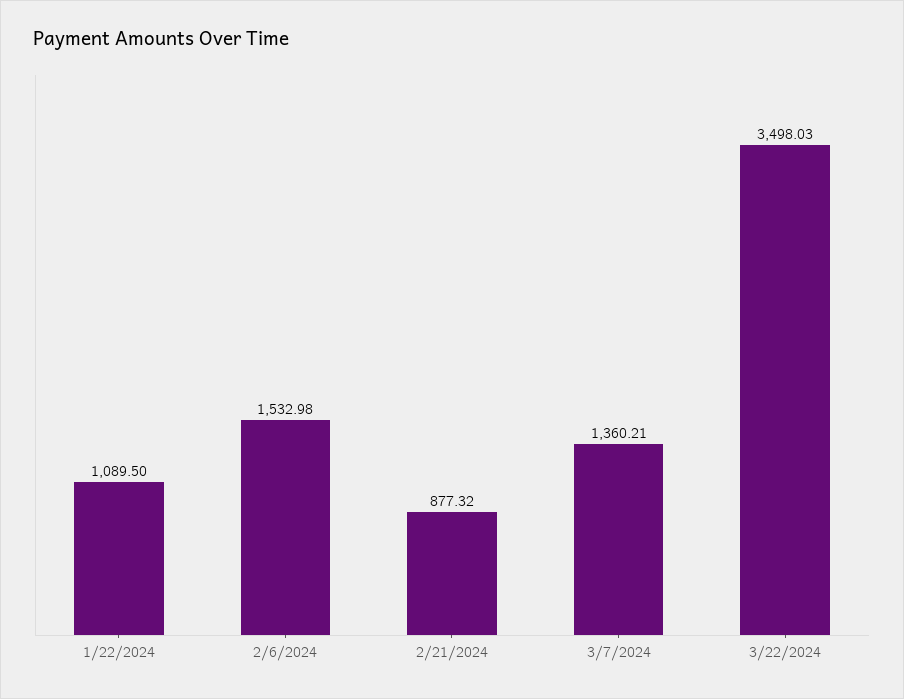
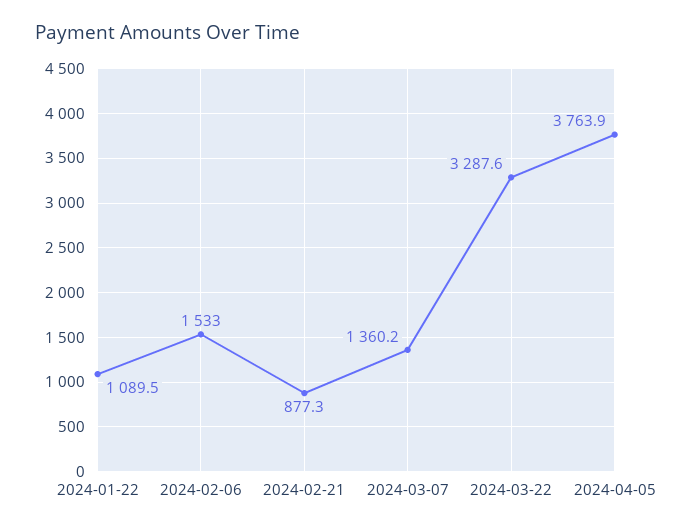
3/22/2024: 3498.03 -> 3287.6
2024-04-05: none -> 3763.9

